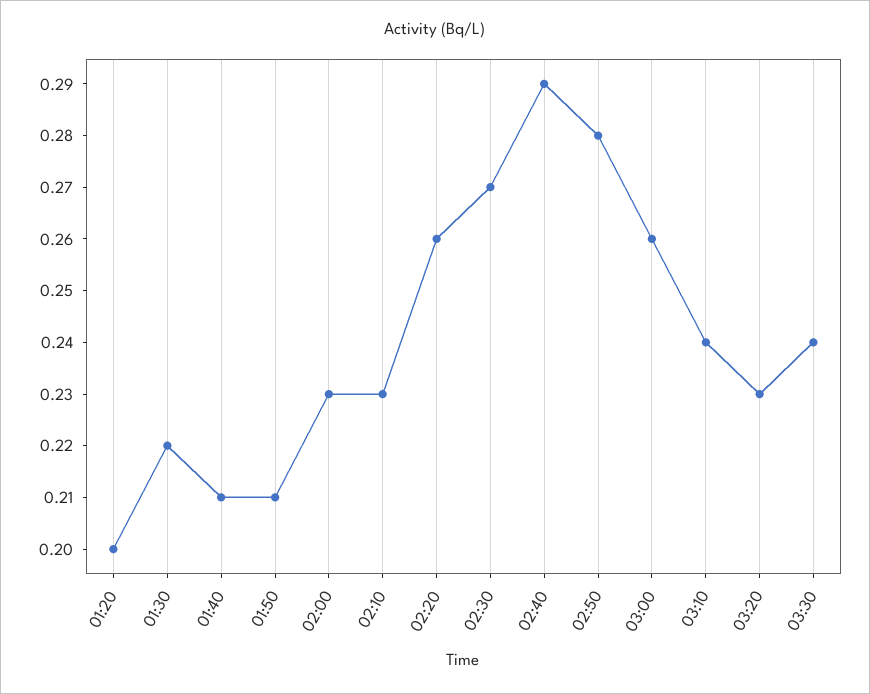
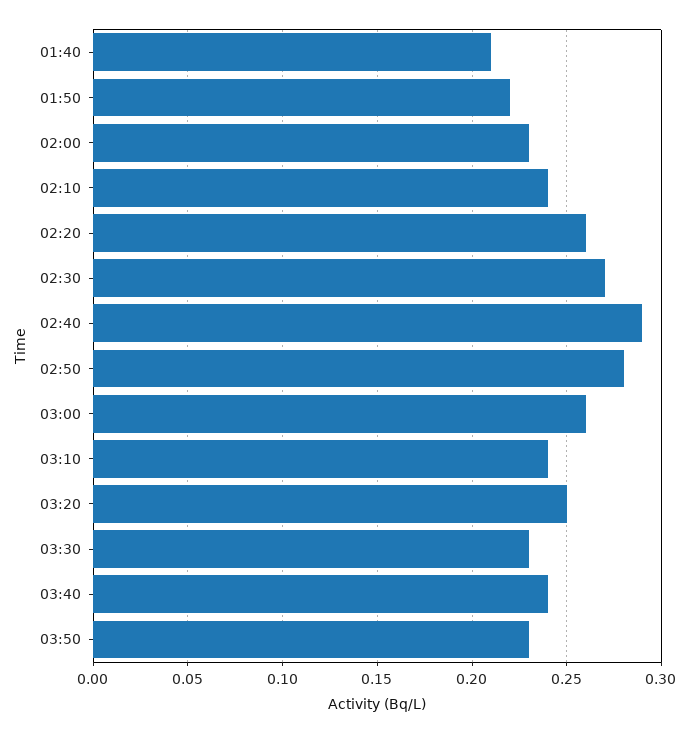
01:20: 0.2 -> none
01:30: 0.22 -> none
01:50: 0.21 -> 0.22
02:10: 0.23 -> 0.24
03:20: 0.23 -> 0.25
03:30: 0.24 -> 0.23
03:40: none -> 0.24
03:50: none -> 0.23

